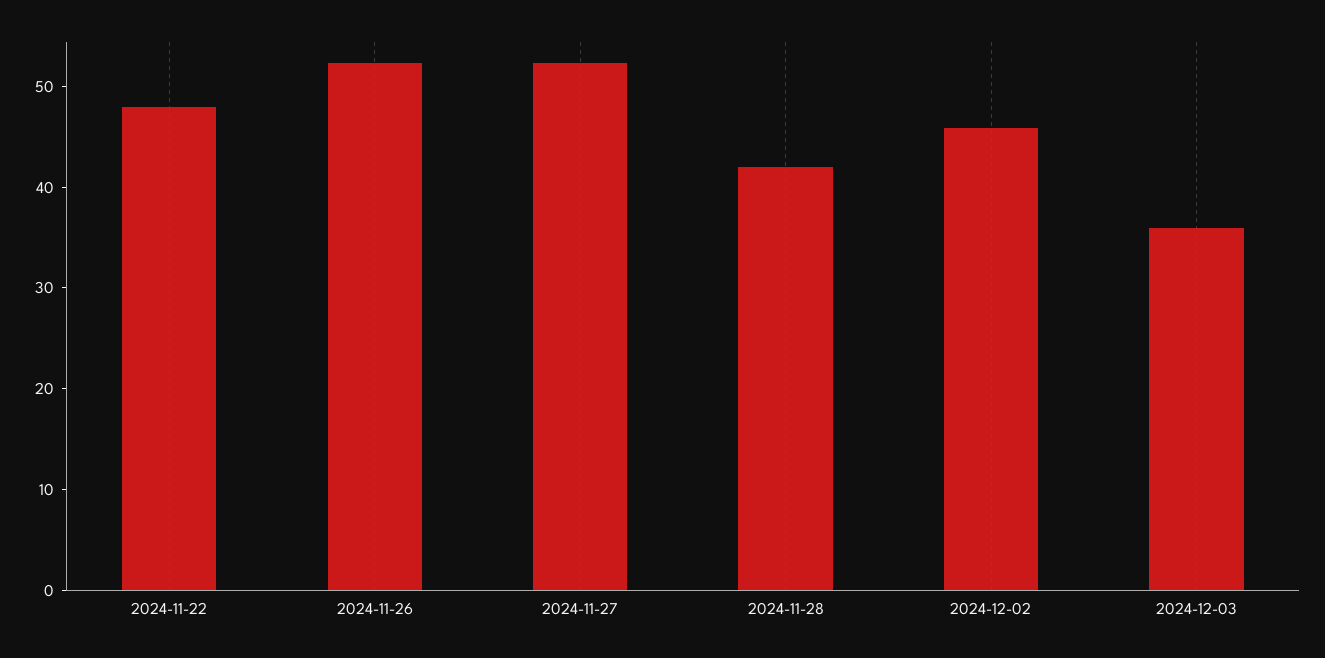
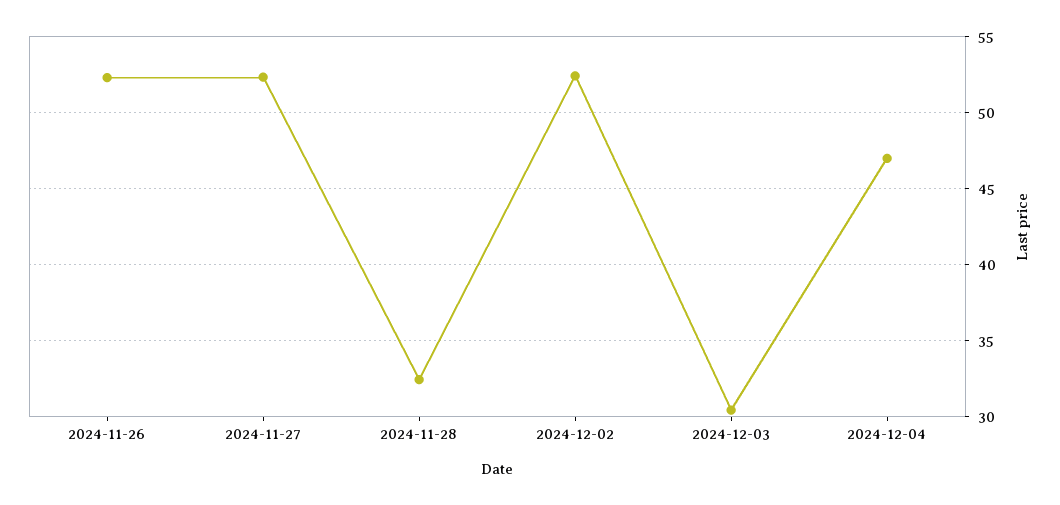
2024-11-22: 48 -> none
2024-11-28: 42 -> 32.5
2024-12-02: 46 -> 52.5
2024-12-03: 36 -> 30.5
2024-12-04: none -> 47

